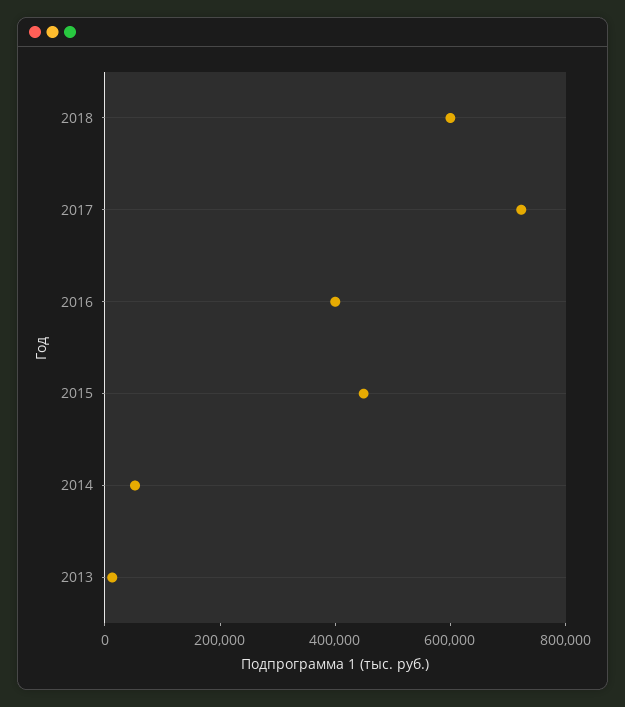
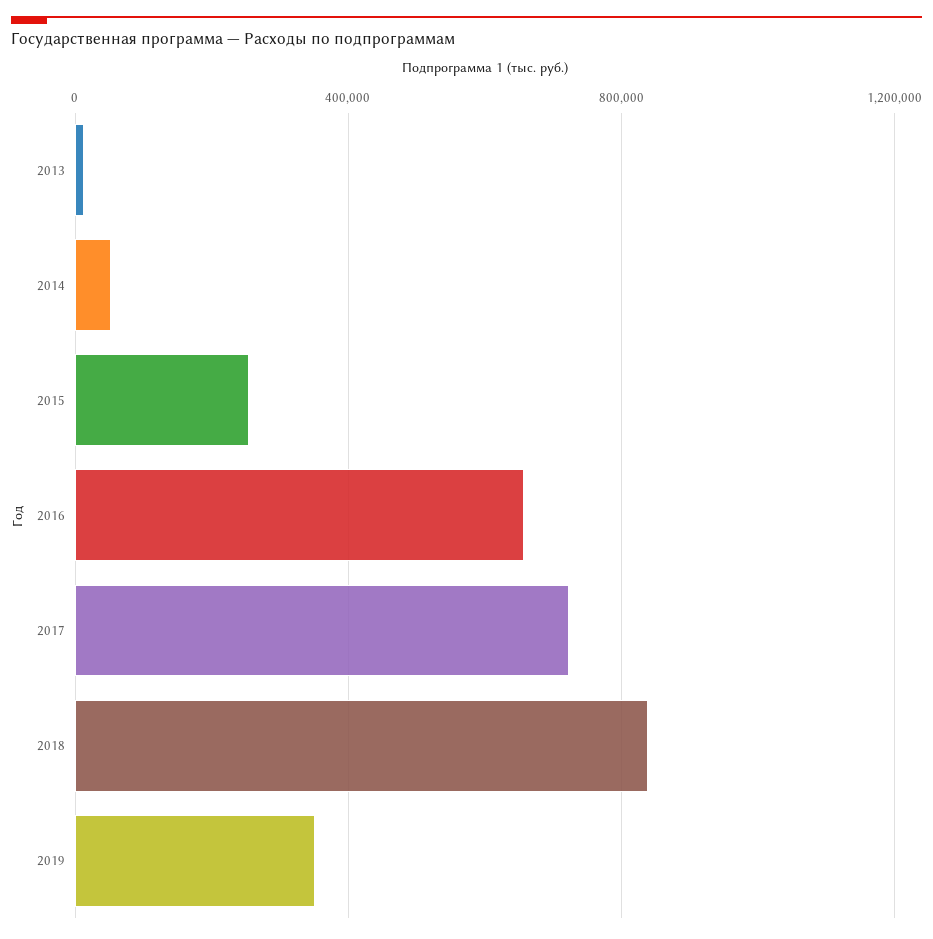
2018: 600000 -> 850000
2016: 400000 -> 650000
2015: 450000 -> 250000
2019: none -> 350000

